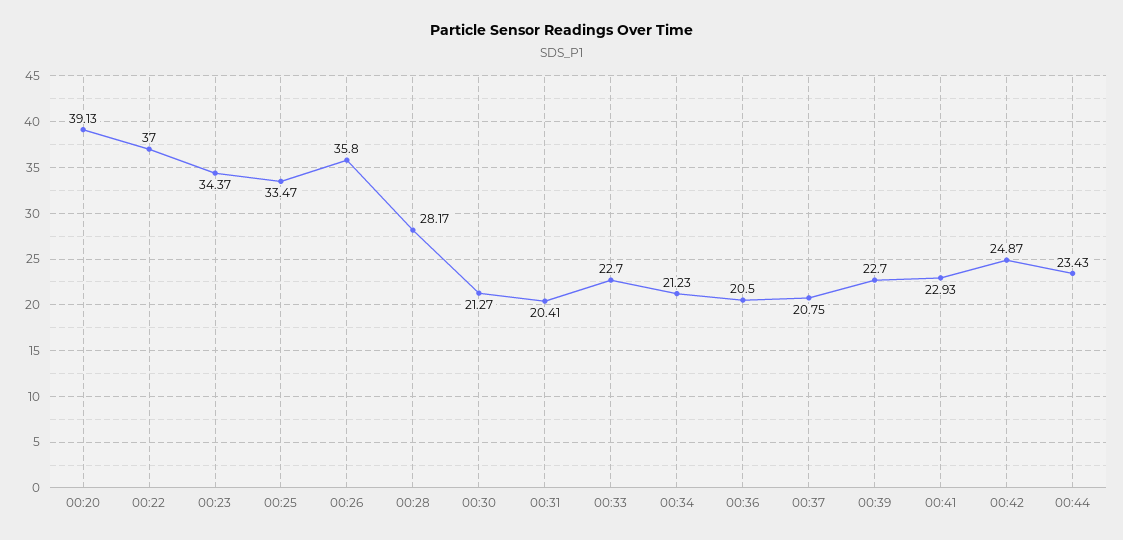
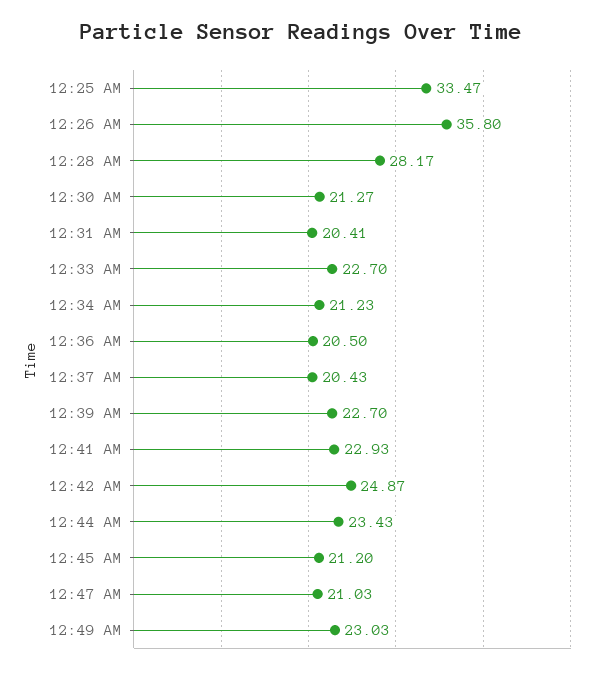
00:20: 39.13 -> none
00:22: 37 -> none
00:23: 34.37 -> none
00:37: 20.75 -> 20.43
12:45 AM: none -> 21.2
12:47 AM: none -> 21.03
12:49 AM: none -> 23.03

